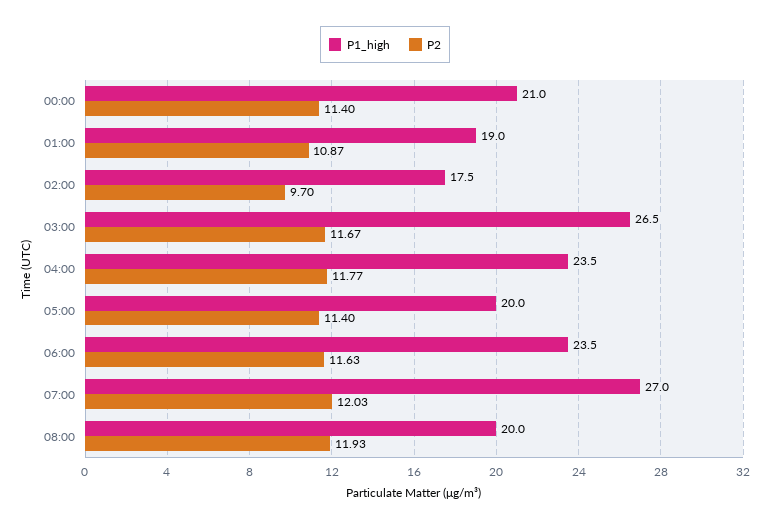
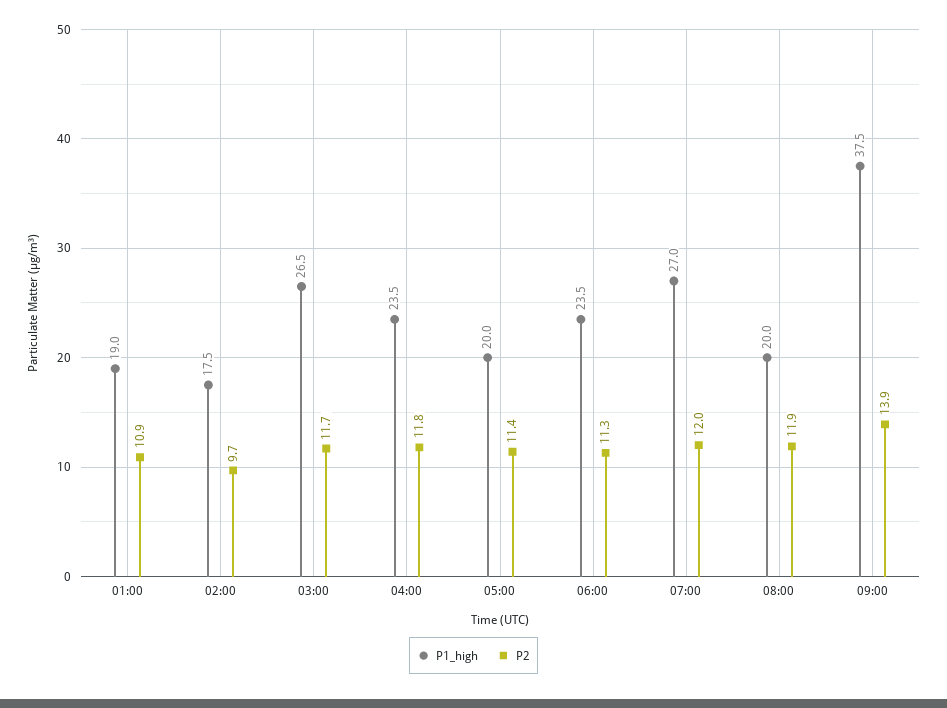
P1_high, 00:00: 21 -> none
P2, 00:00: 11.4 -> none
P2, 06:00: 11.63 -> 11.3
P1_high, 09:00: none -> 37.5
P2, 09:00: none -> 13.9

